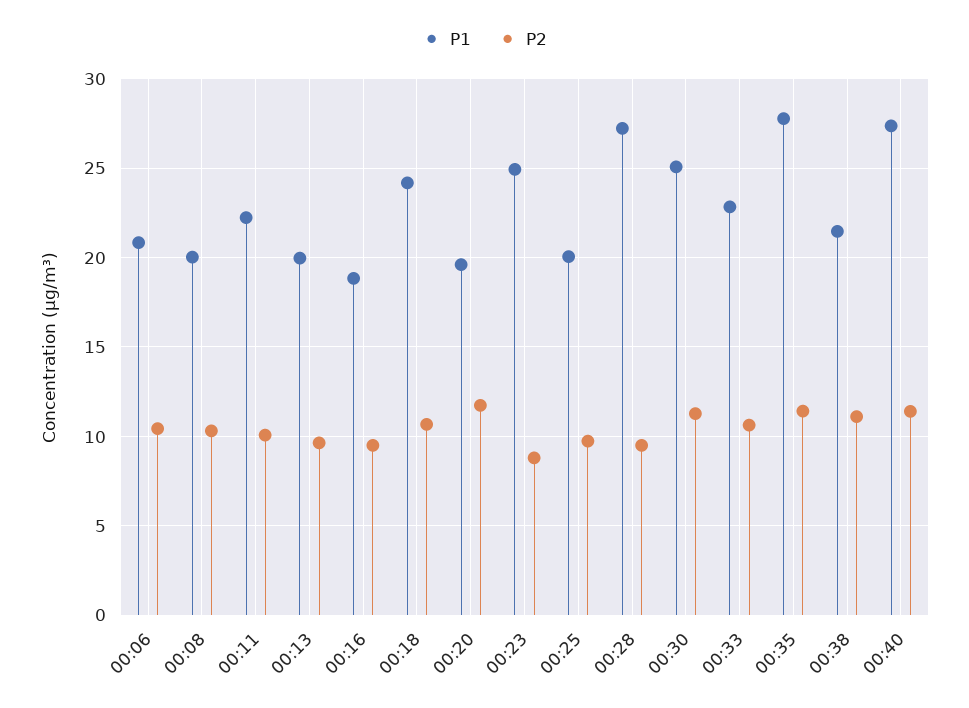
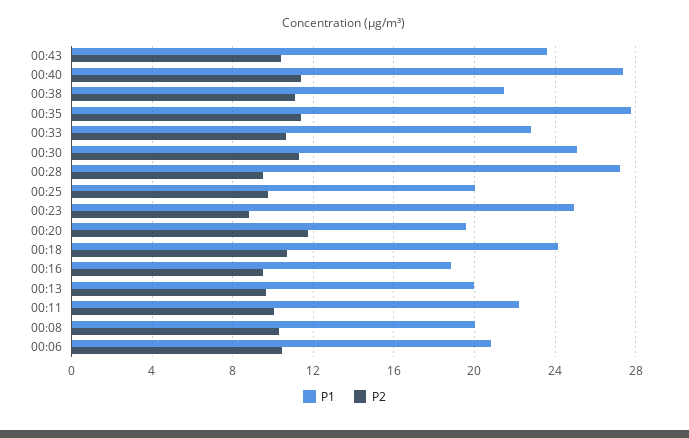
P1, 00:43: none -> 23.5
P2, 00:43: none -> 10.5

